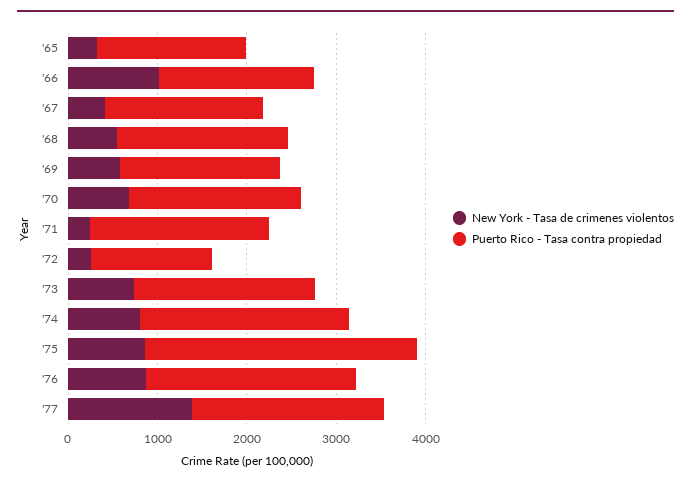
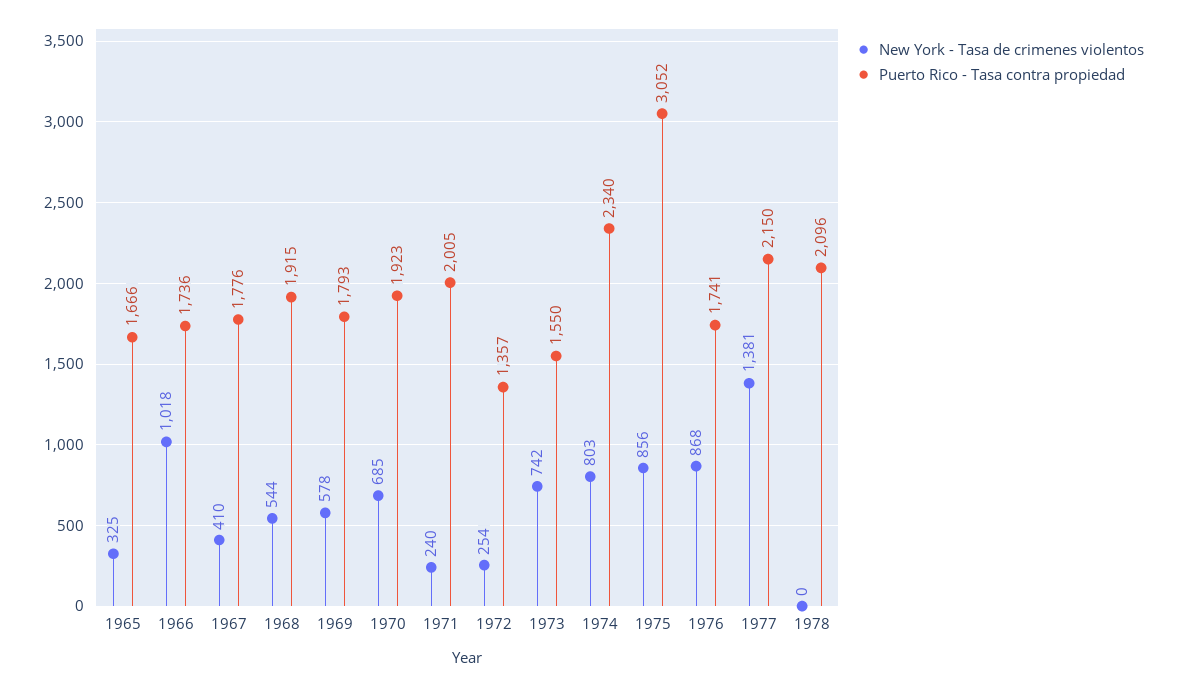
Puerto Rico - Tasa contra propiedad, '73: 2000 -> 1550
Puerto Rico - Tasa contra propiedad, '76: 2400 -> 1741
New York - Tasa de crimenes violentos, 1978: none -> 0
Puerto Rico - Tasa contra propiedad, 1978: none -> 2096

